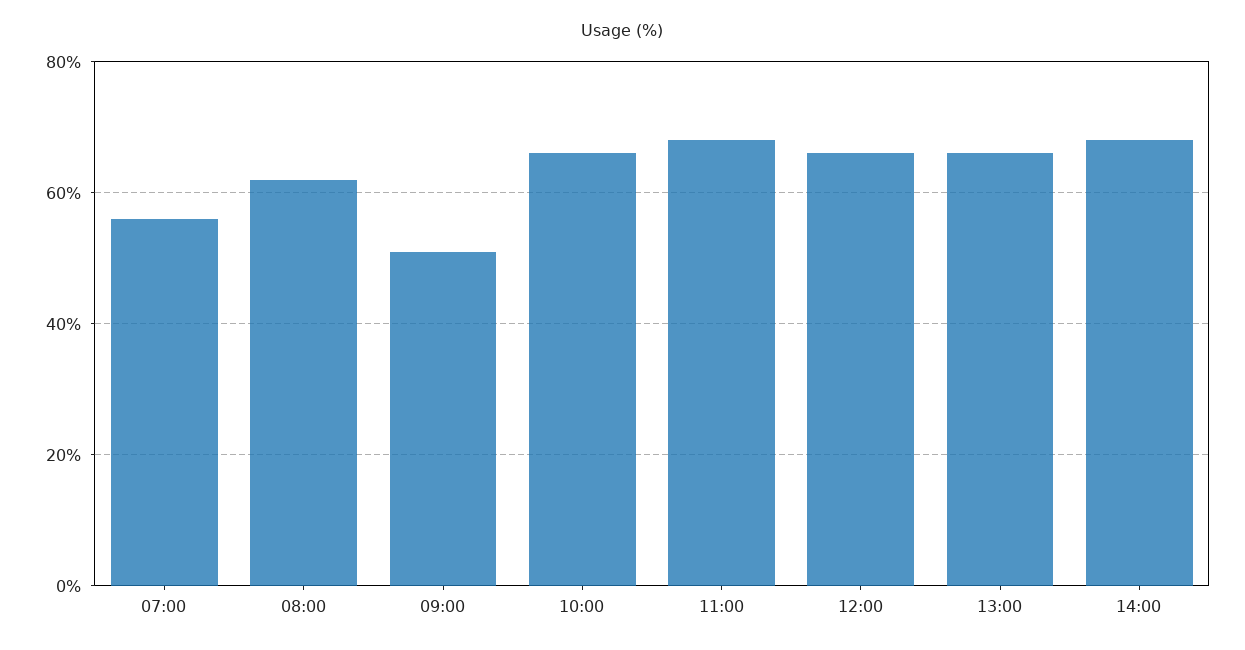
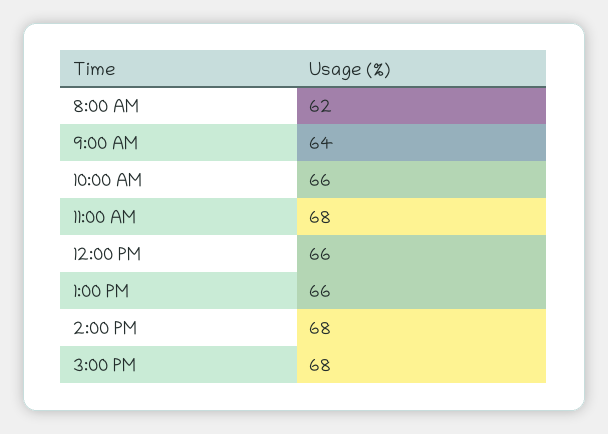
07:00: 55 -> none
09:00: 50 -> 64
3:00 PM: none -> 68

